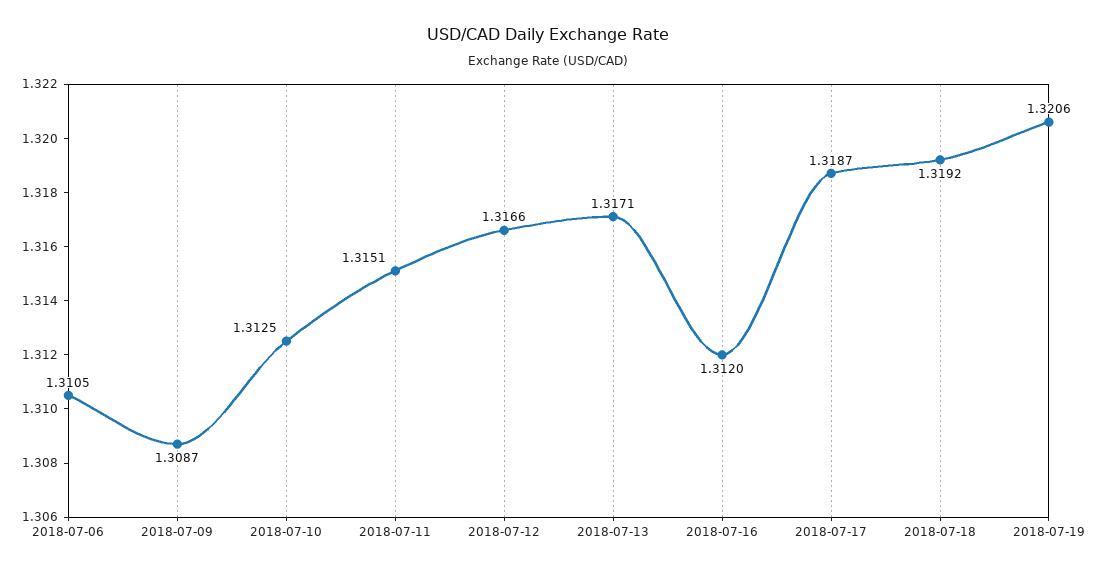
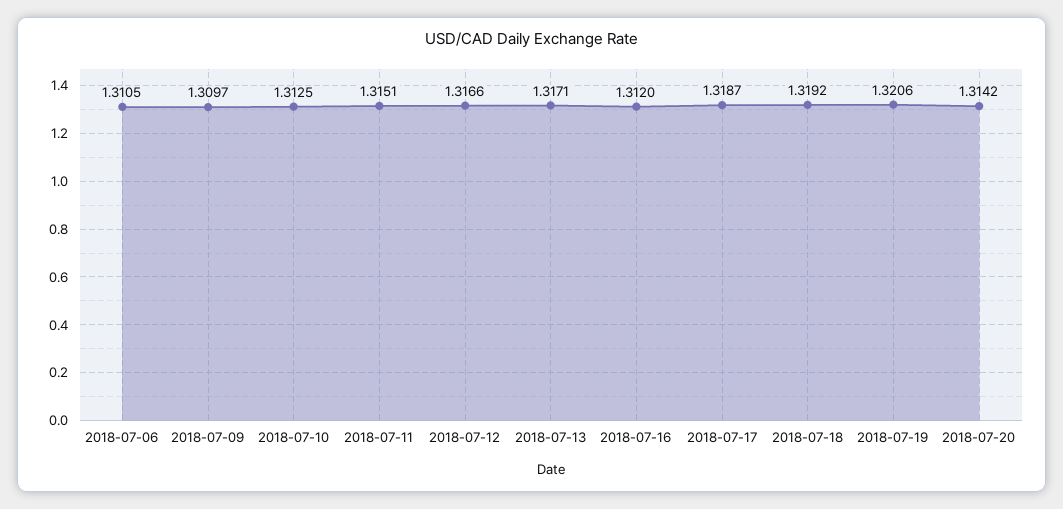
2018-07-09: 1.3087 -> 1.3097
2018-07-20: none -> 1.3142

